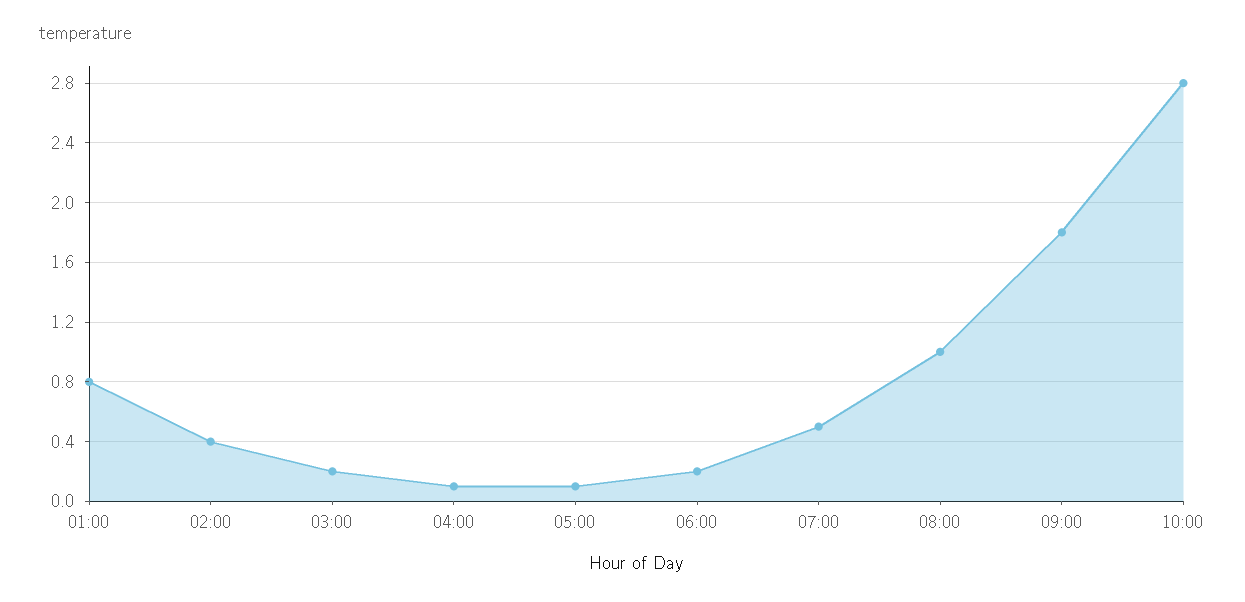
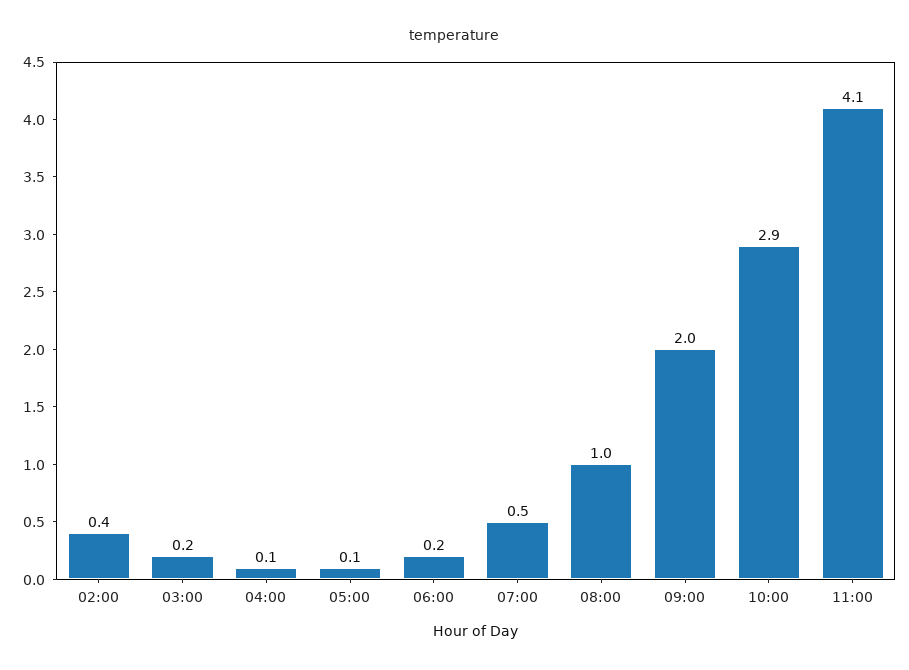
01:00: 0.8 -> none
09:00: 1.8 -> 2
10:00: 2.8 -> 2.9
11:00: none -> 4.1

